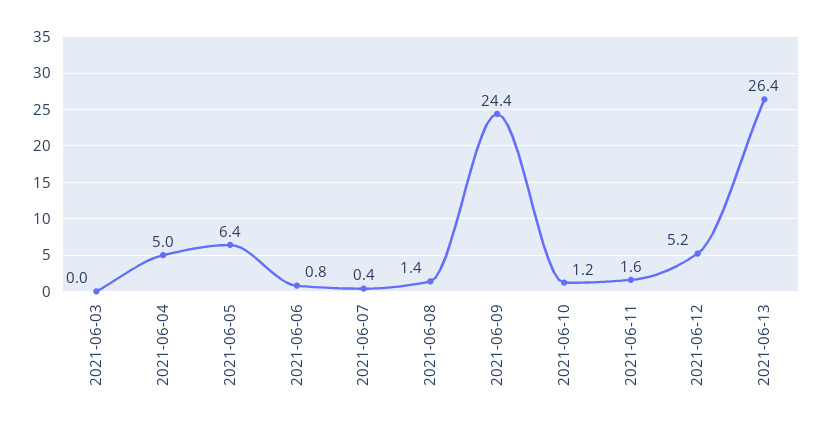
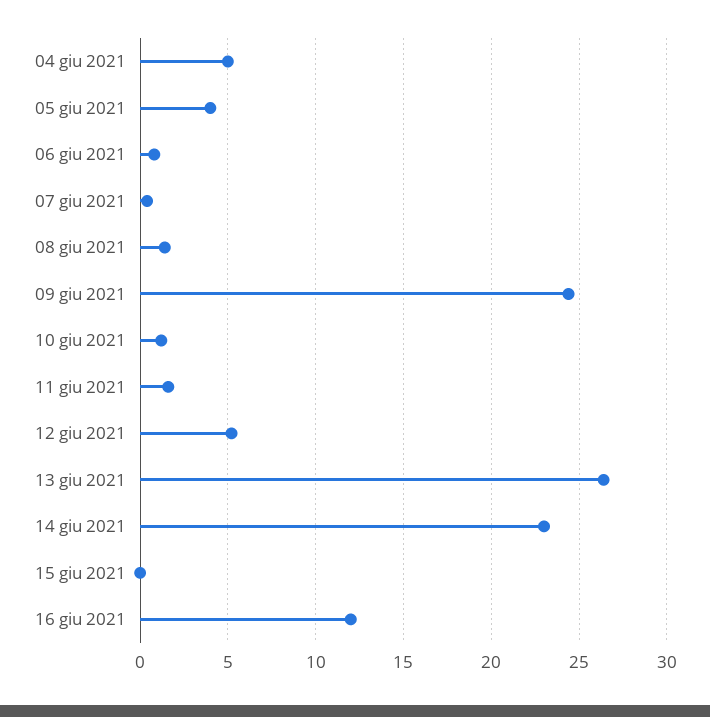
2021-06-03: 0 -> none
2021-06-05: 6.4 -> 4
14 giu 2021: none -> 23
15 giu 2021: none -> 0
16 giu 2021: none -> 12

